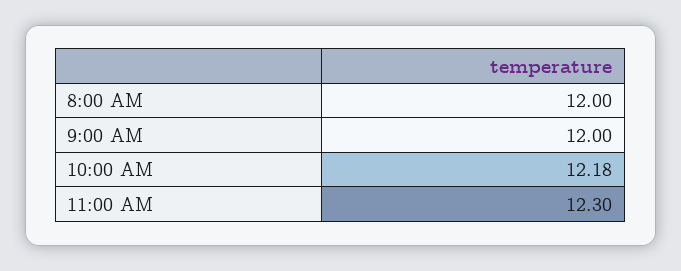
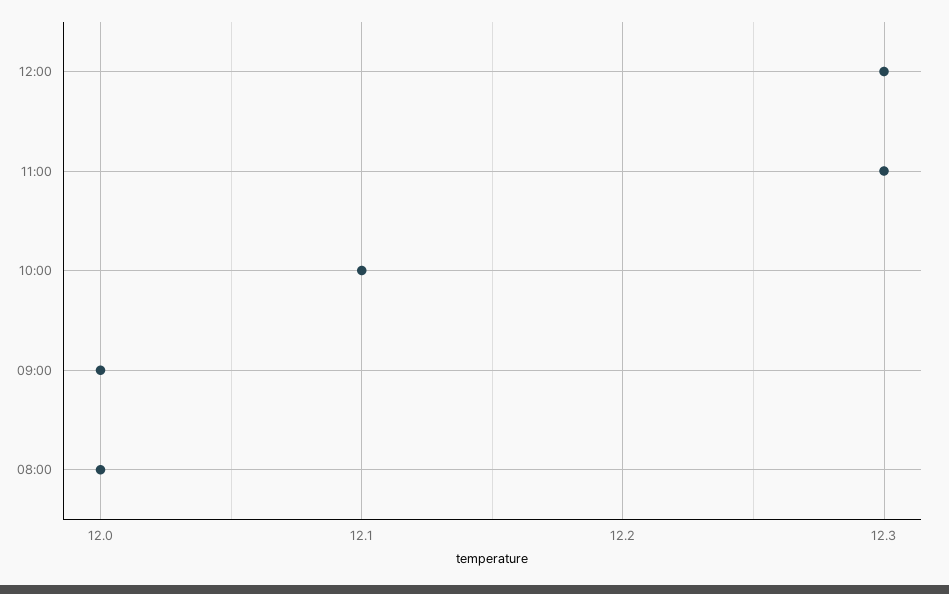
10:00 AM: 12.18 -> 12.1
12:00: none -> 12.3

